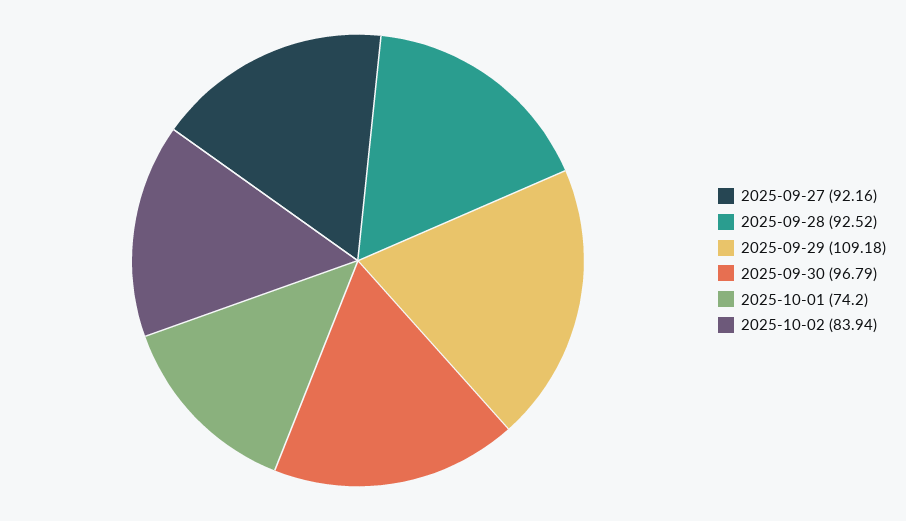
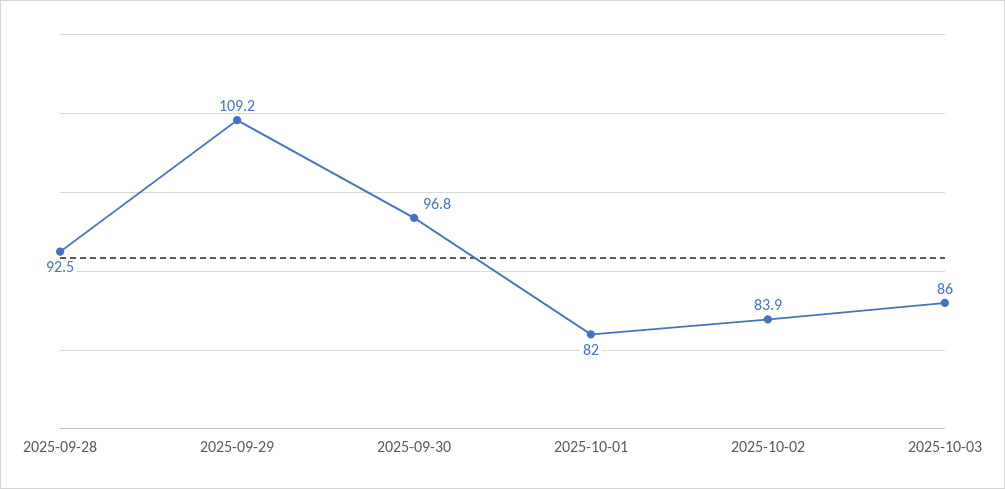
2025-09-27: 92.16 -> none
2025-10-01: 74.2 -> 82
2025-10-03: none -> 86

